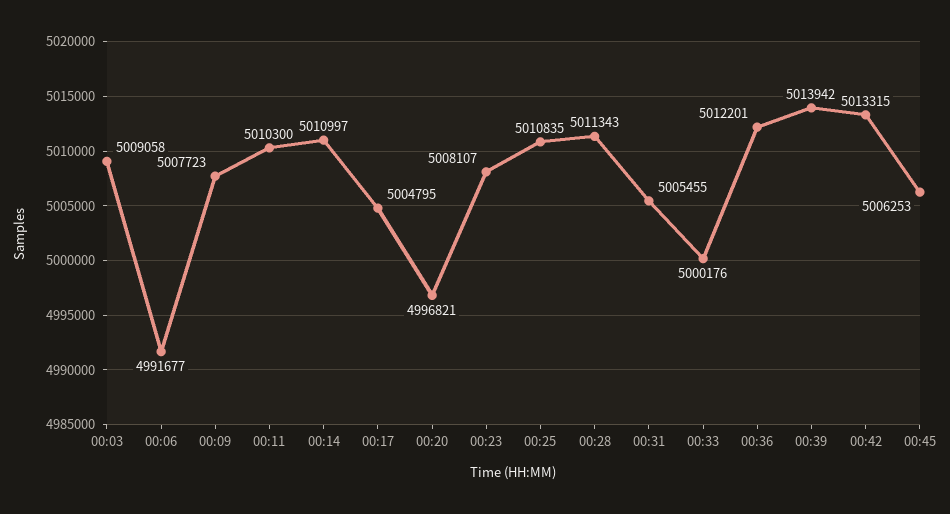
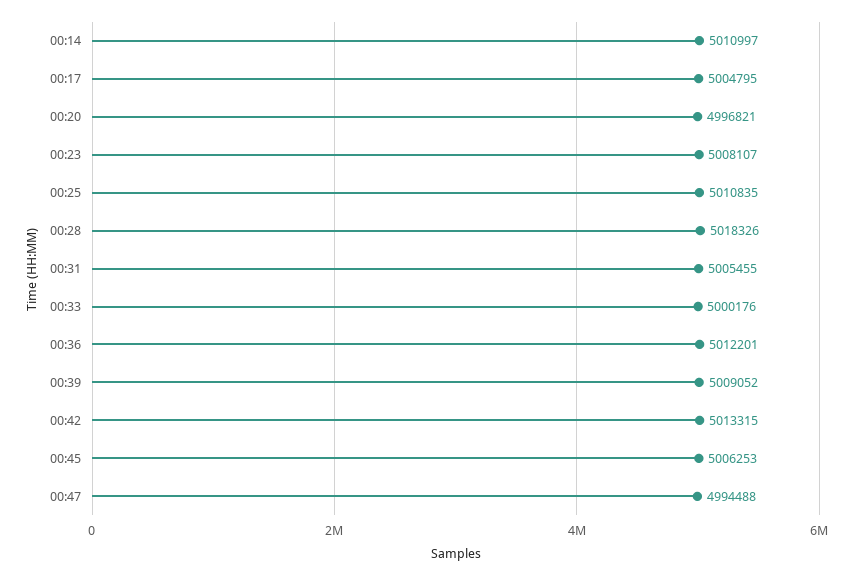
00:03: 5009058 -> none
00:06: 4991677 -> none
00:09: 5007723 -> none
00:11: 5010300 -> none
00:28: 5011343 -> 5018326
00:39: 5013942 -> 5009052
00:47: none -> 4994488

